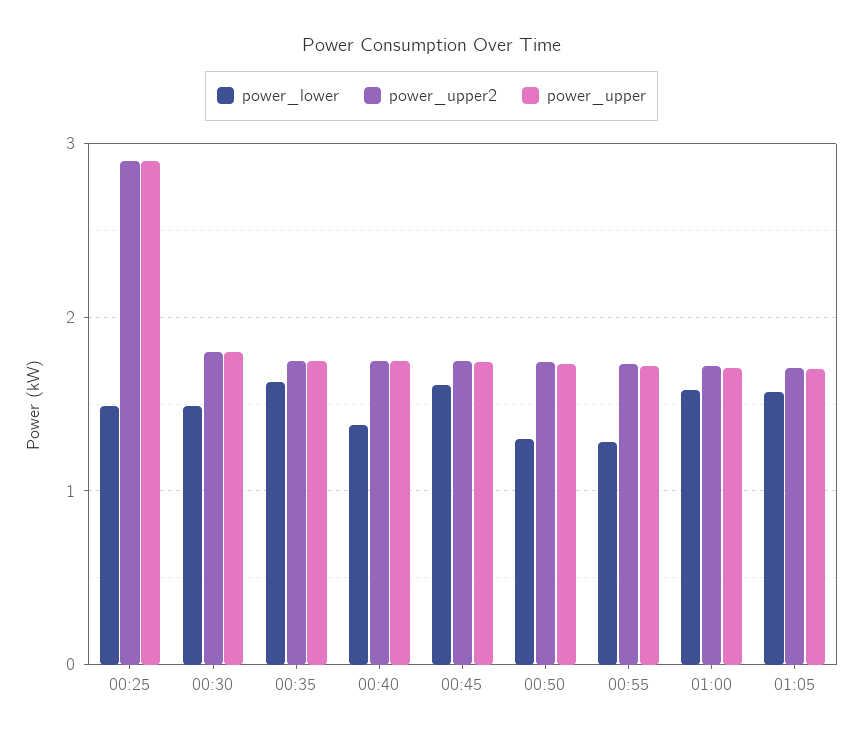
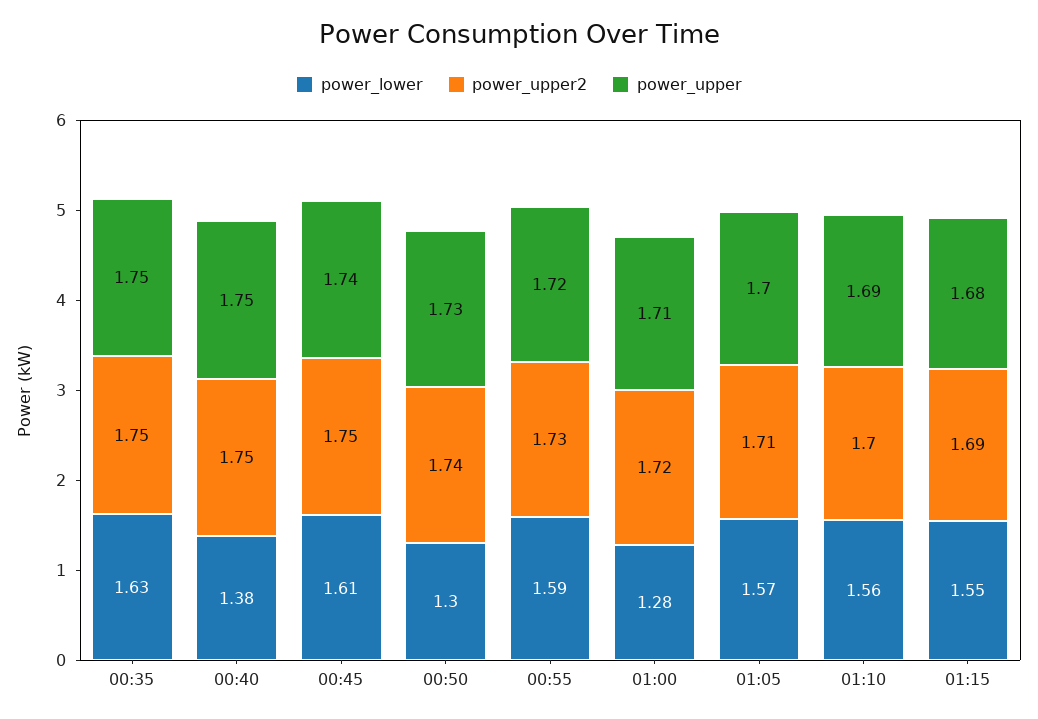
power_lower, 00:25: 1.5 -> none
power_upper2, 00:25: 2.9 -> none
power_upper, 00:25: 2.9 -> none
power_lower, 00:30: 1.5 -> none
power_upper2, 00:30: 1.8 -> none
power_upper, 00:30: 1.8 -> none
power_lower, 00:55: 1.3 -> 1.59
power_lower, 01:00: 1.6 -> 1.28
power_lower, 01:10: none -> 1.56
power_upper2, 01:10: none -> 1.7
power_upper, 01:10: none -> 1.69
power_lower, 01:15: none -> 1.55
power_upper2, 01:15: none -> 1.69
power_upper, 01:15: none -> 1.68

